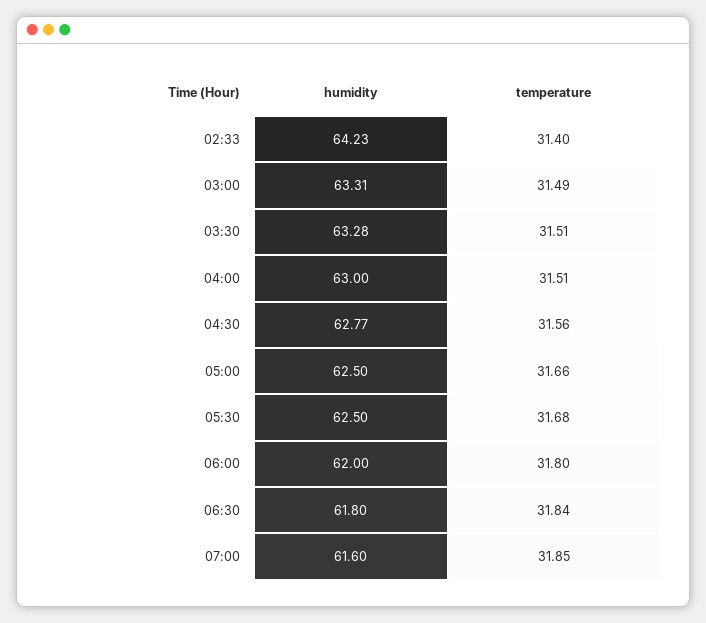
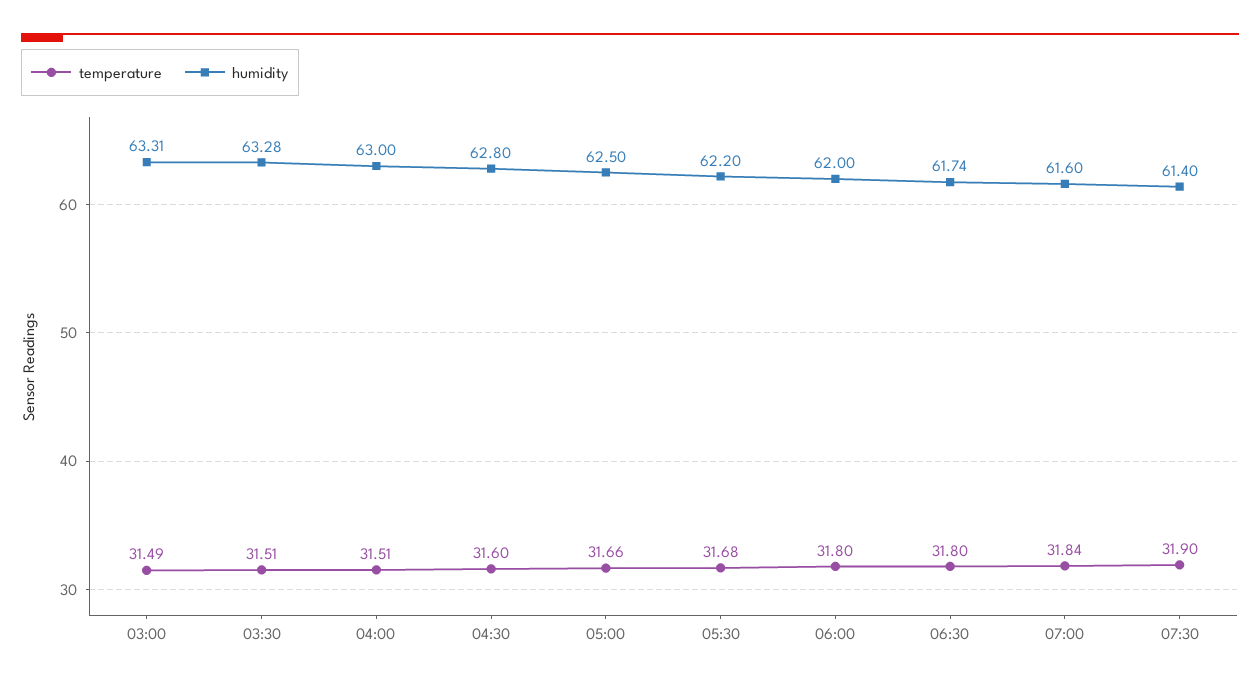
humidity, 02:33: 64.23 -> none
temperature, 02:33: 31.4 -> none
humidity, 04:30: 62.77 -> 62.8
temperature, 04:30: 31.56 -> 31.6
humidity, 05:30: 62.5 -> 62.2
humidity, 06:30: 61.8 -> 61.74
temperature, 06:30: 31.84 -> 31.8
temperature, 07:00: 31.85 -> 31.84
temperature, 07:30: none -> 31.9
humidity, 07:30: none -> 61.4

